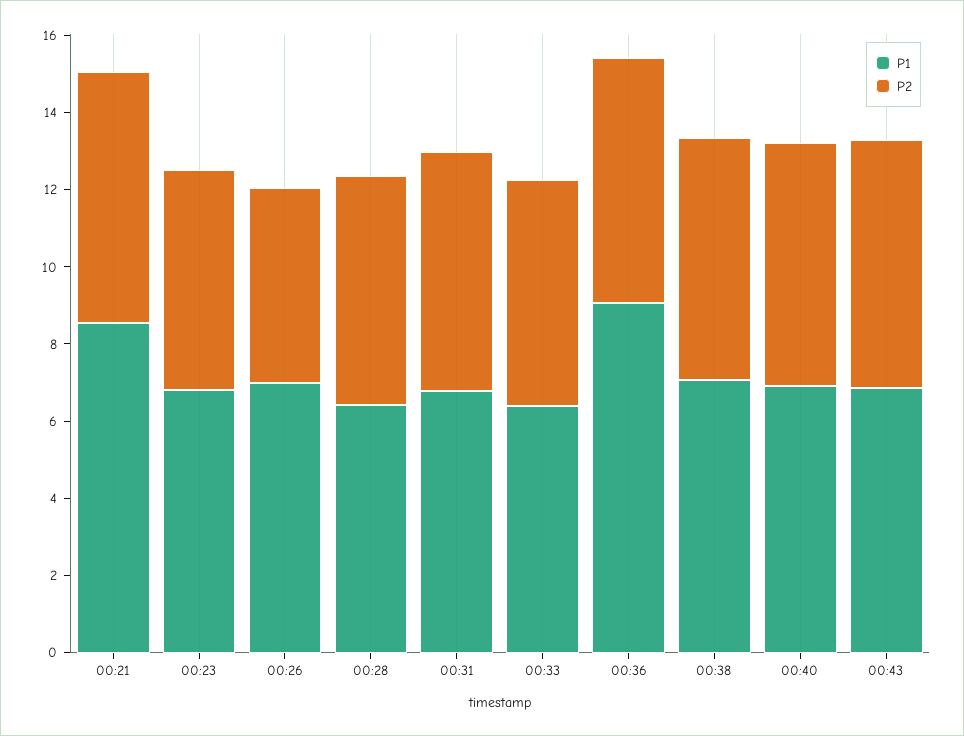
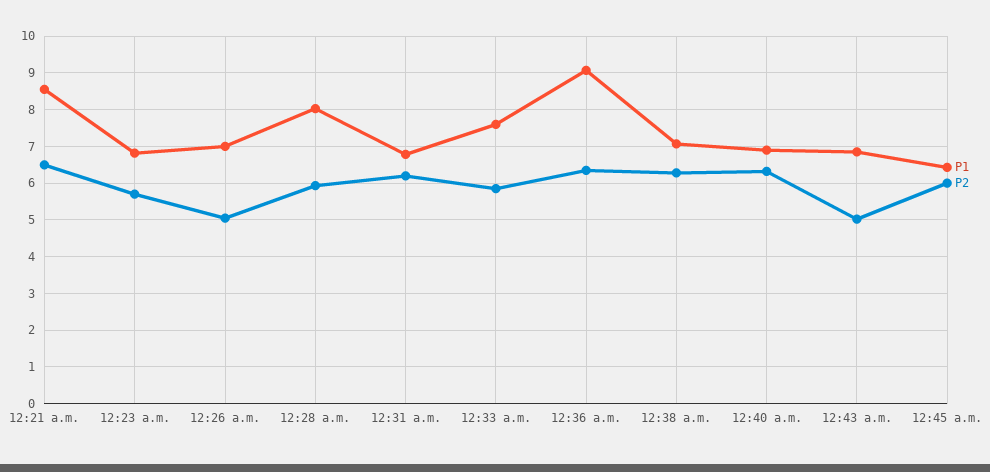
P1, 00:28: 6.5 -> 8
P1, 00:33: 6.5 -> 7.6
P2, 00:43: 6.5 -> 5
P1, 12:45 a.m.: none -> 6.4
P2, 12:45 a.m.: none -> 6

